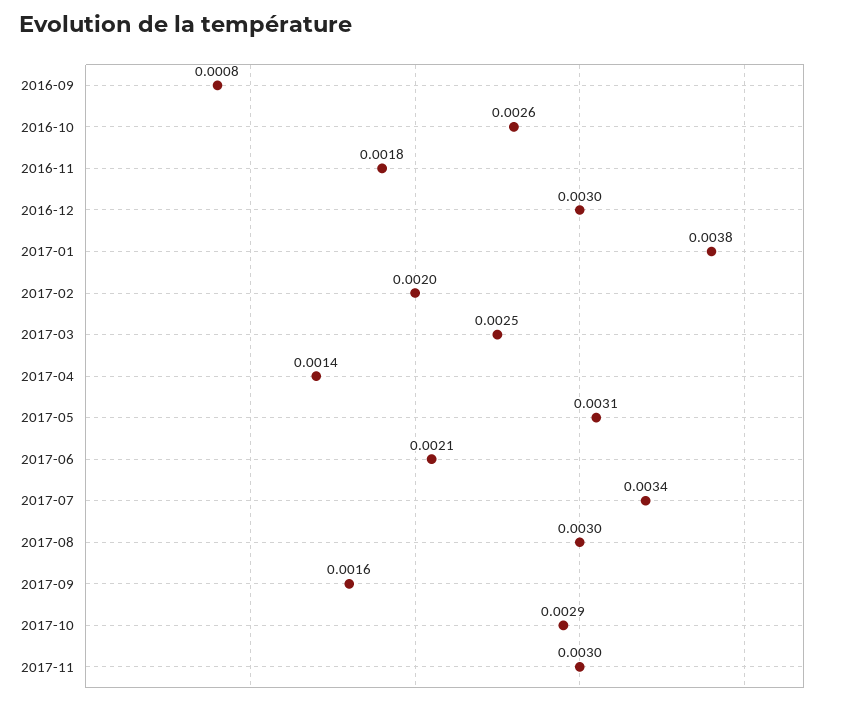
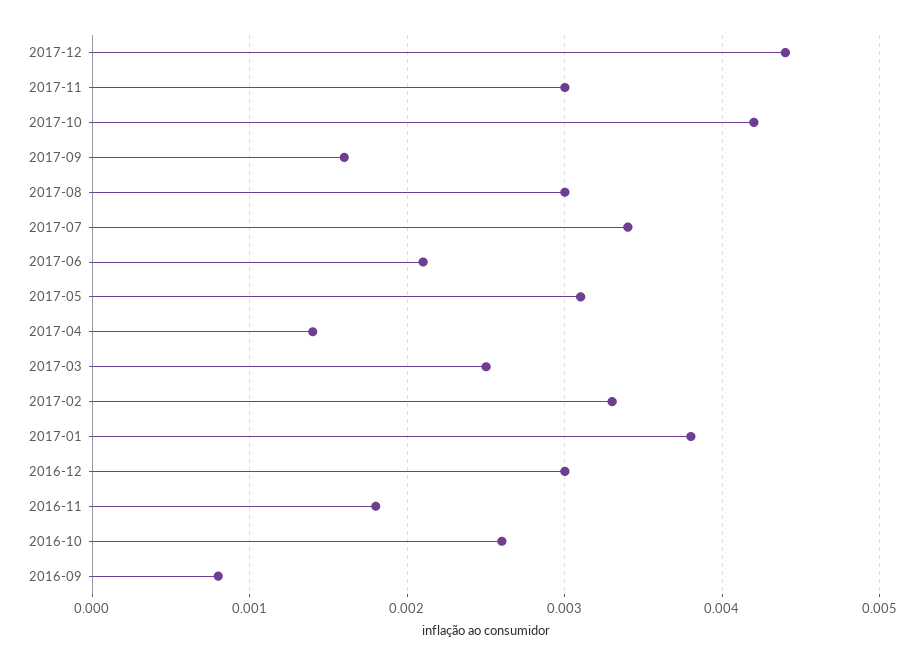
2017-02: 0.002 -> 0.0033
2017-10: 0.0029 -> 0.0042
2017-12: none -> 0.0044

